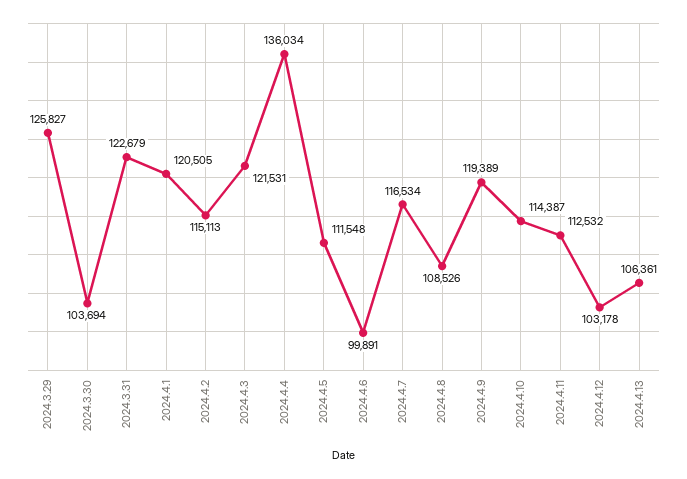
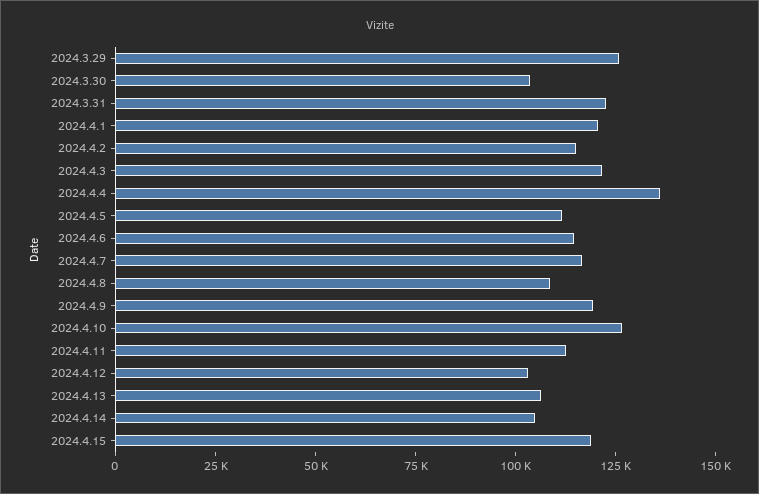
2024.4.6: 99891 -> 115000
2024.4.10: 114387 -> 125000
2024.4.14: none -> 105000
2024.4.15: none -> 120000

